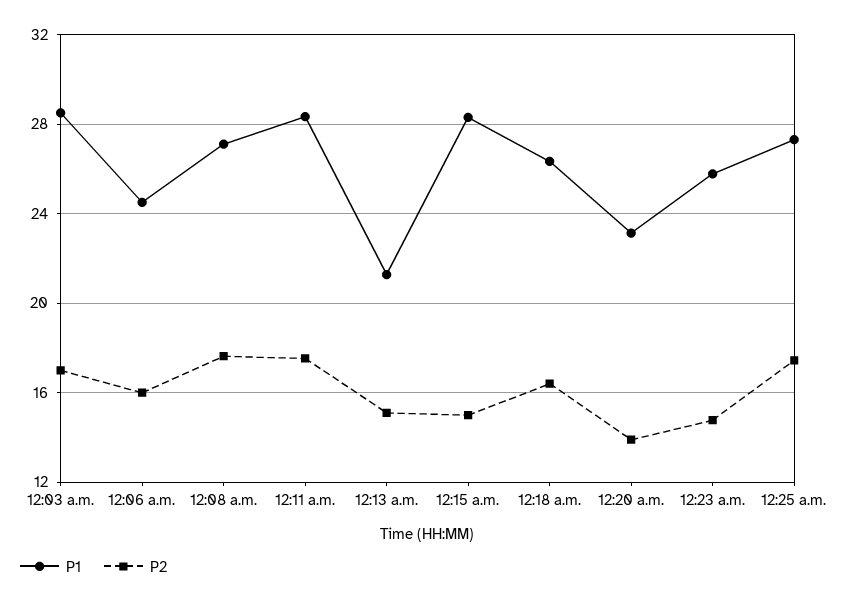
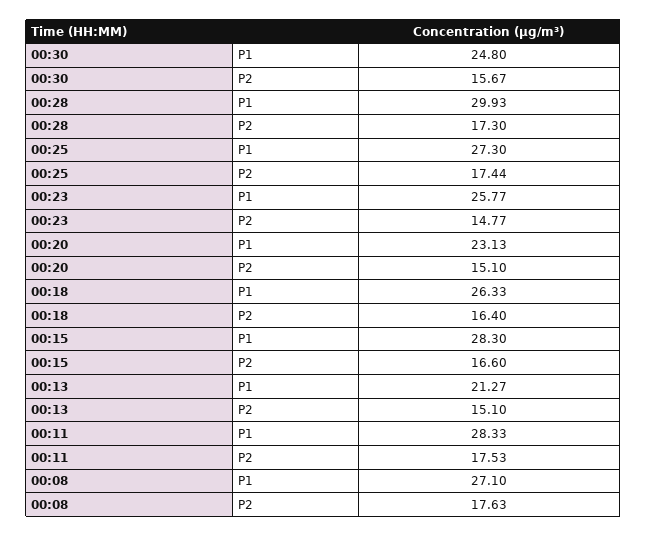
P1, 12:03 a.m.: 28.5 -> none
P2, 12:03 a.m.: 17 -> none
P1, 12:06 a.m.: 24.5 -> none
P2, 12:06 a.m.: 16 -> none
P2, 12:15 a.m.: 15 -> 16.6
P2, 12:20 a.m.: 14 -> 15.1
P1, 00:30: none -> 24.8
P2, 00:30: none -> 15.67
P1, 00:28: none -> 29.93
P2, 00:28: none -> 17.3

